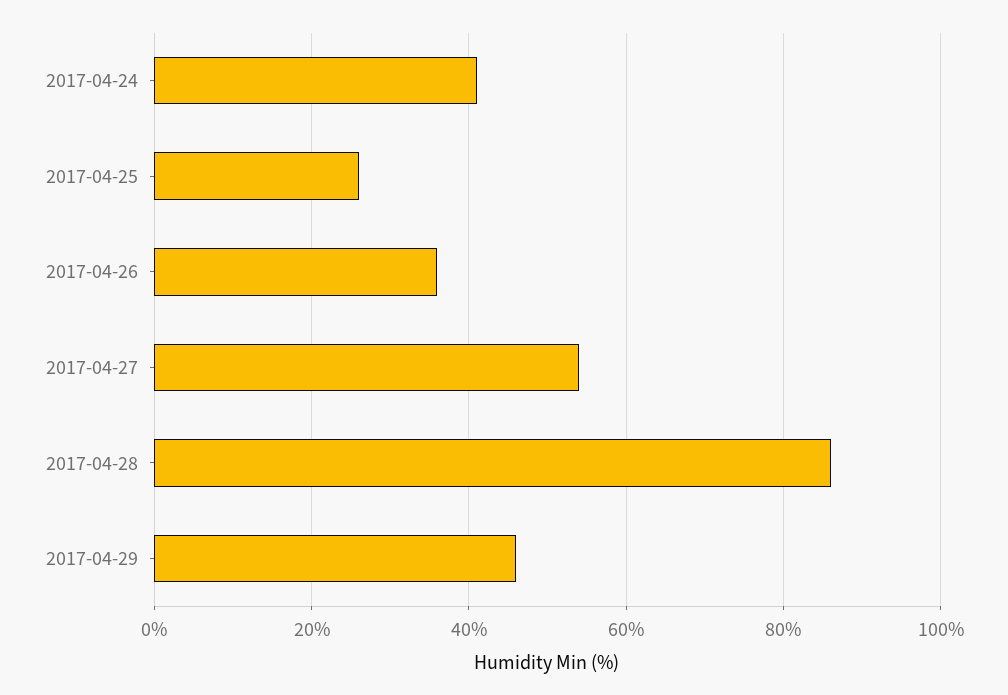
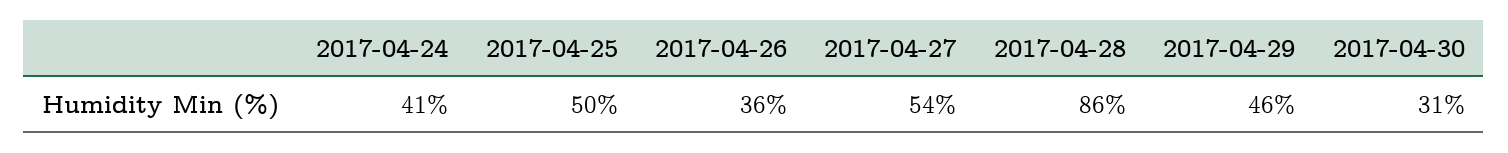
2017-04-25: 25 -> 50
2017-04-30: none -> 31

